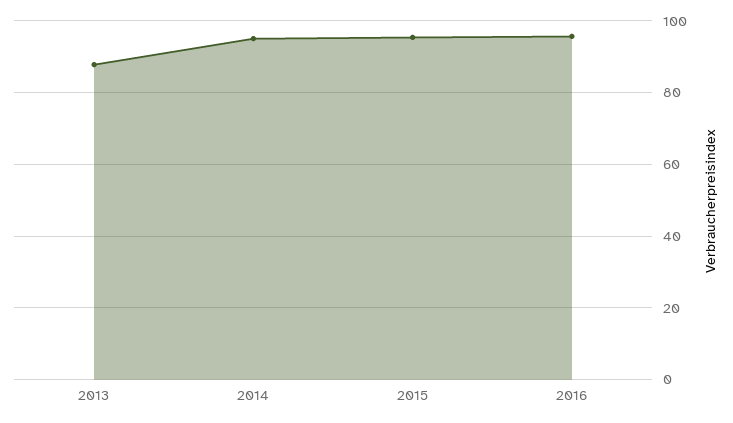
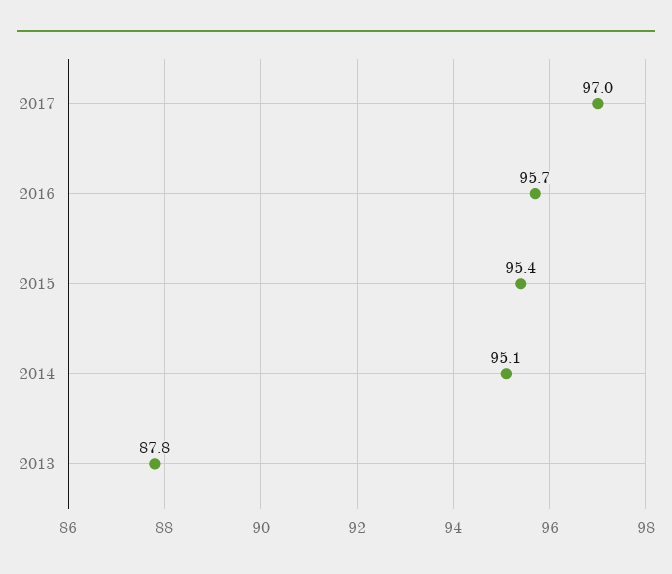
2017: none -> 97

